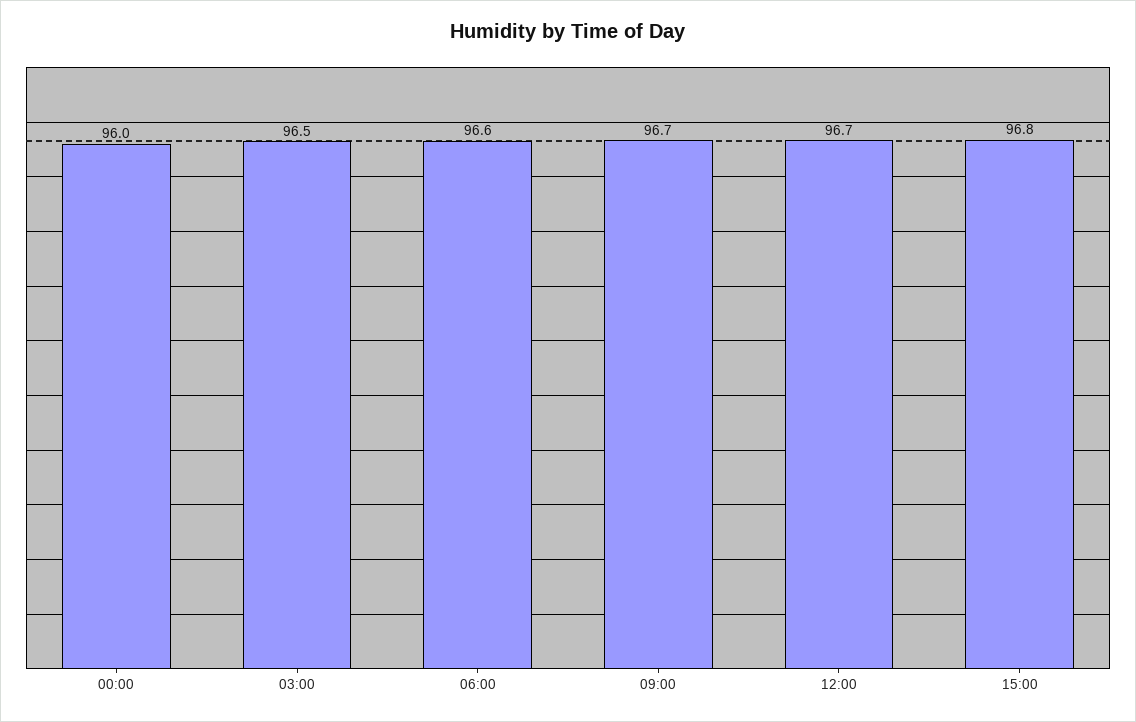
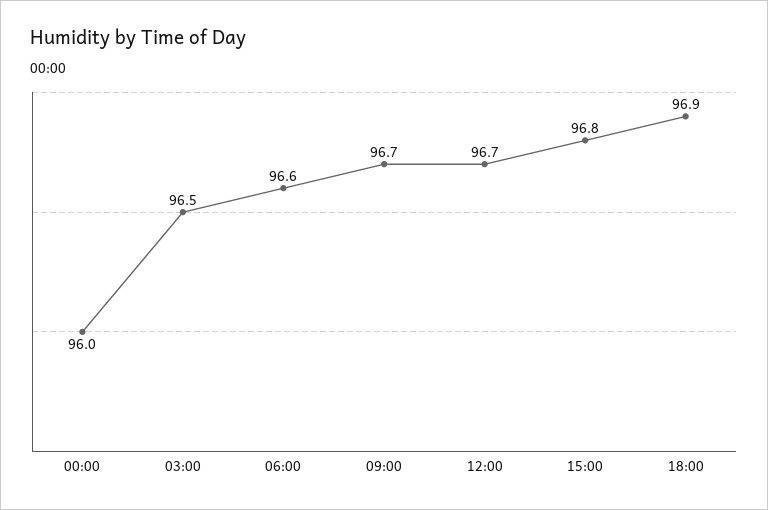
18:00: none -> 96.9

